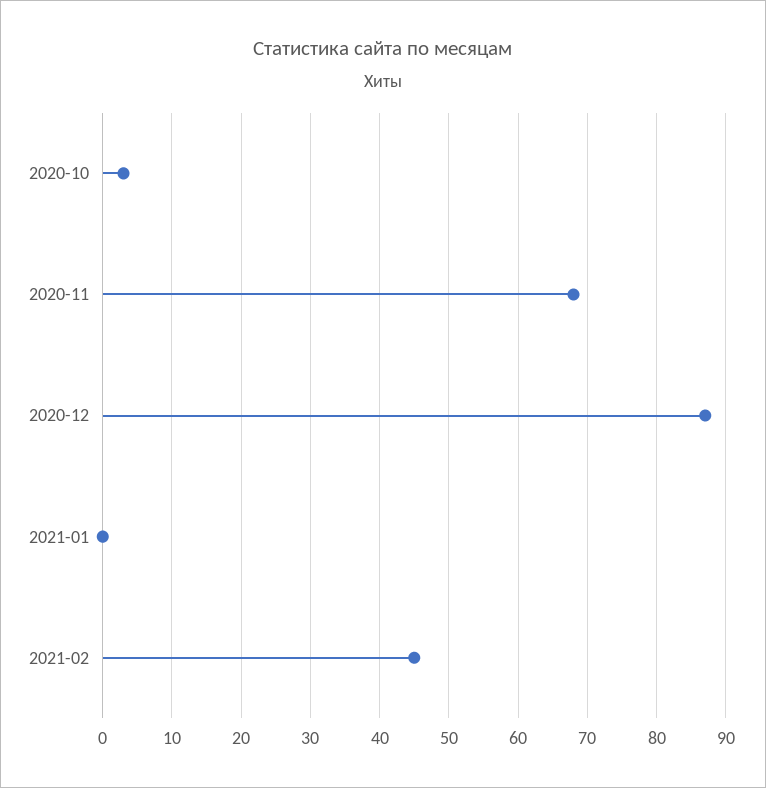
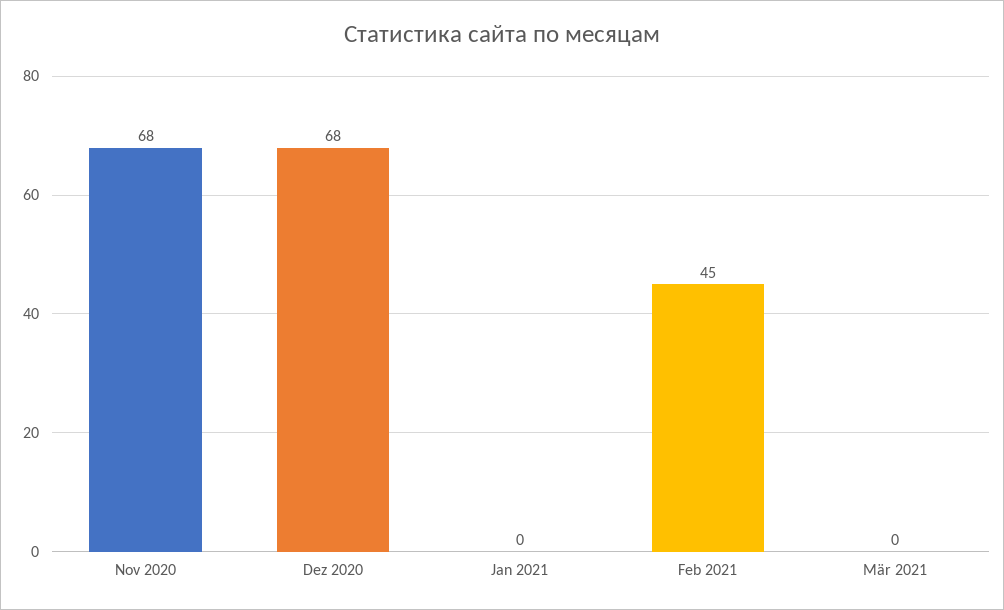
2020-10: 3 -> none
2020-12: 87 -> 68
Mär 2021: none -> 0

